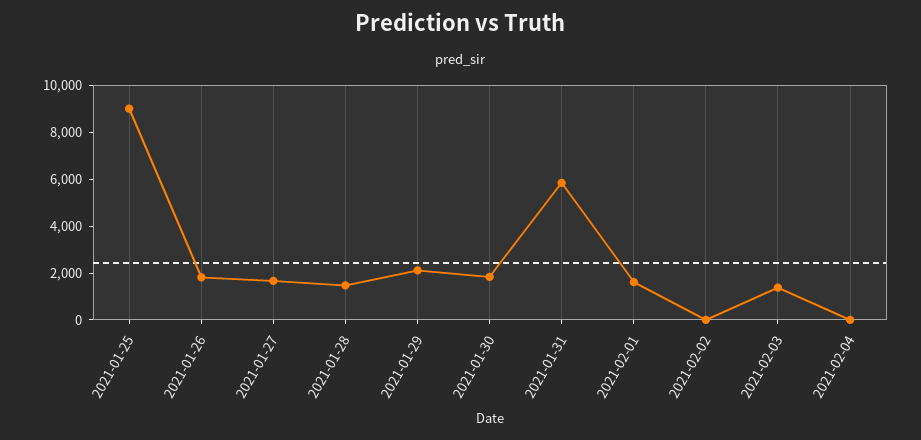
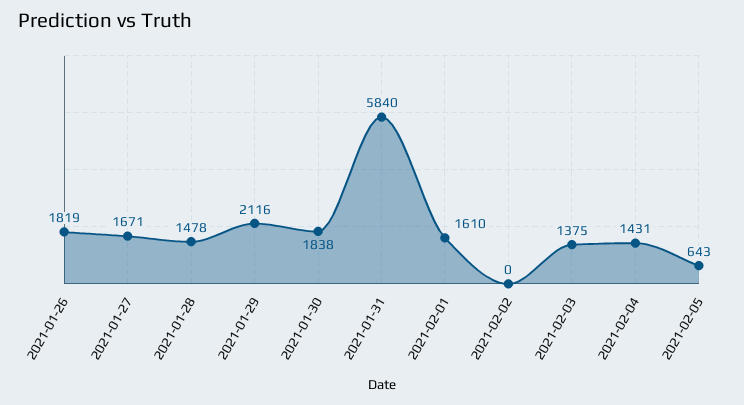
2021-01-25: 9000 -> none
2021-02-04: 0 -> 1431
2021-02-05: none -> 643

